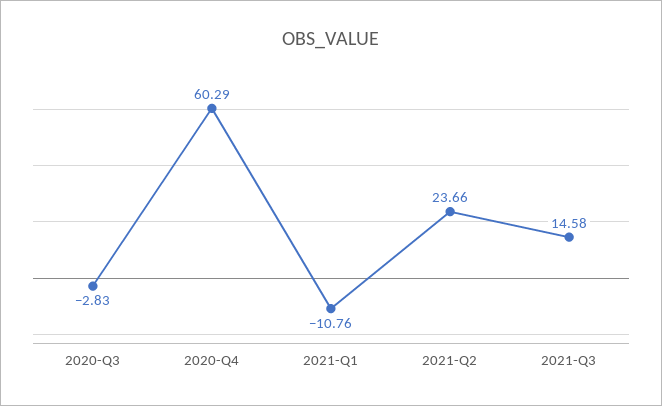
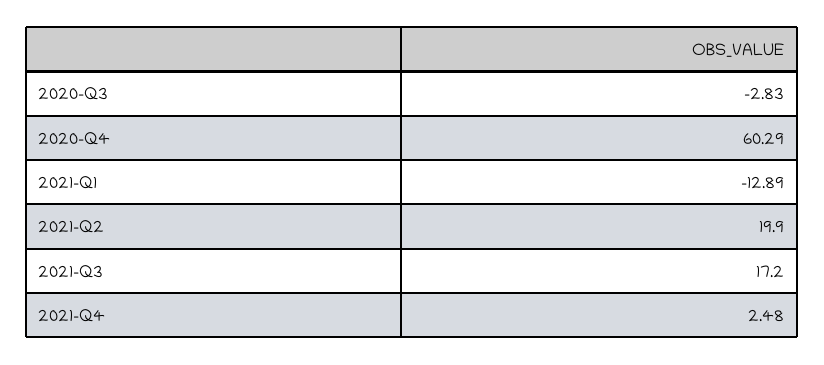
2021-Q1: -10.76 -> -12.89
2021-Q2: 23.66 -> 19.9
2021-Q3: 14.58 -> 17.2
2021-Q4: none -> 2.48

